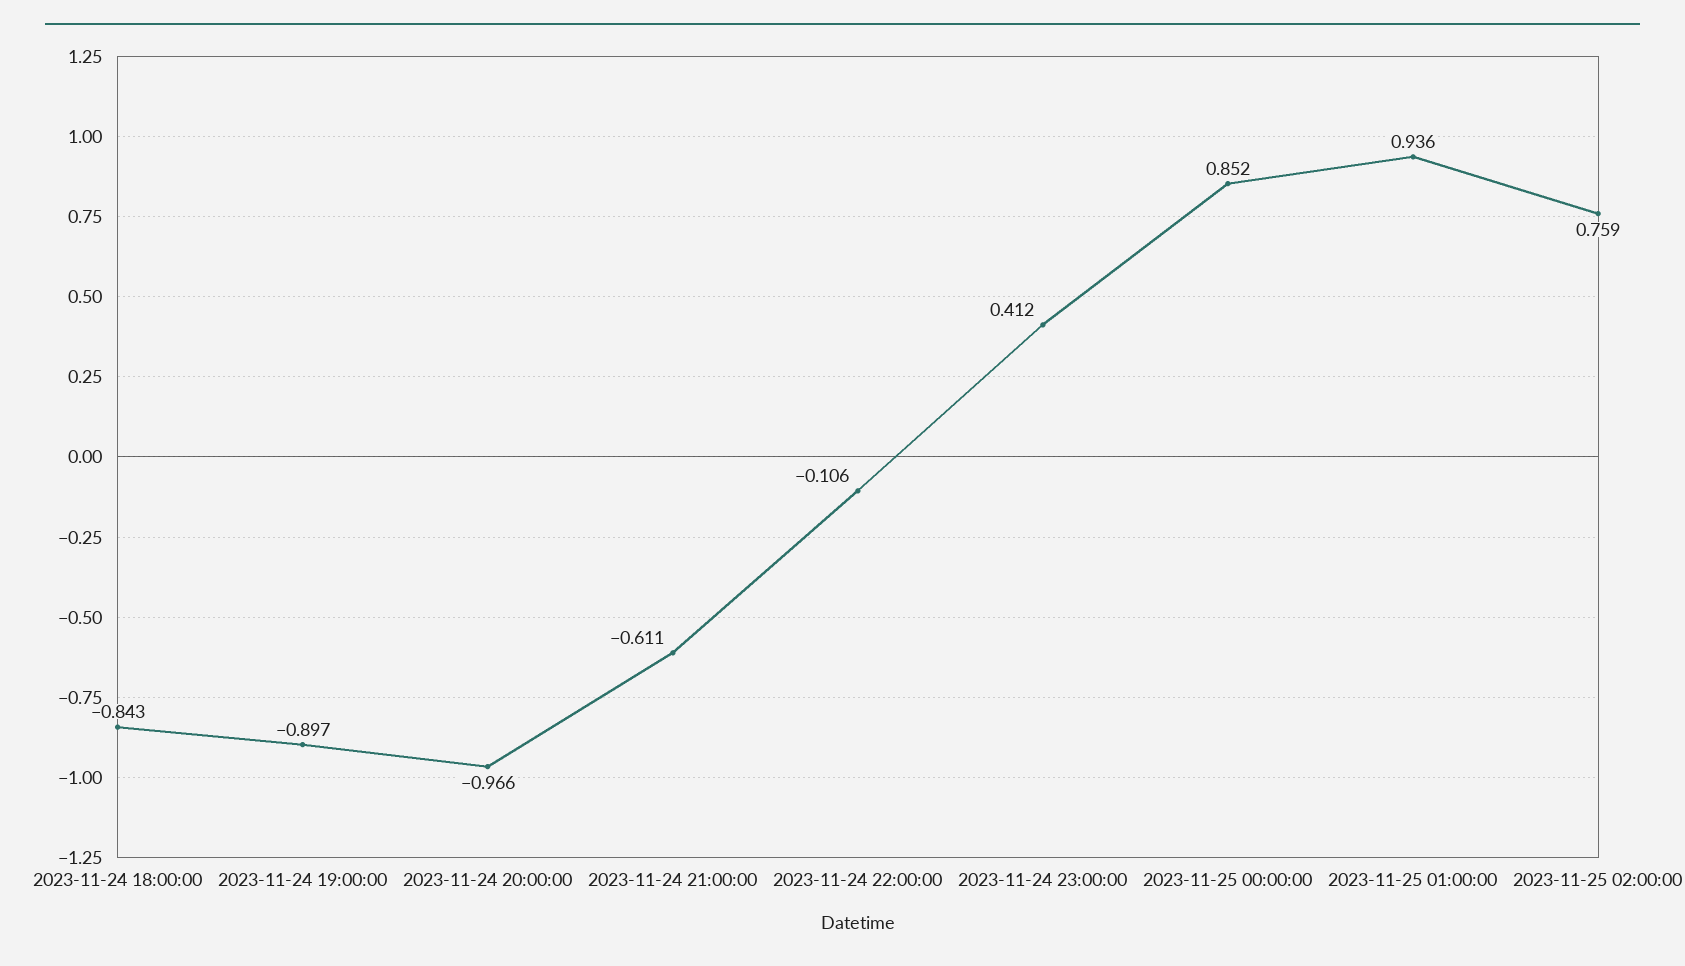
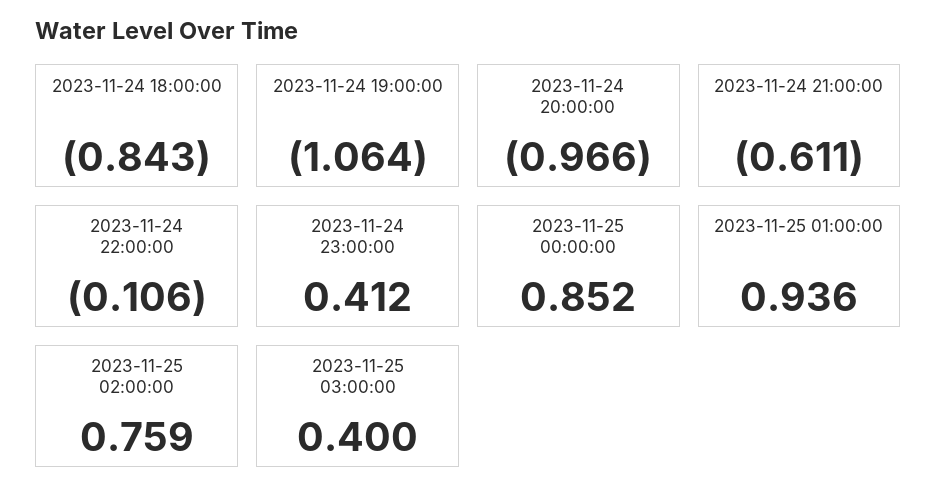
2023-11-24 19:00:00: -0.897 -> -1.064
2023-11-25 03:00:00: none -> 0.4

